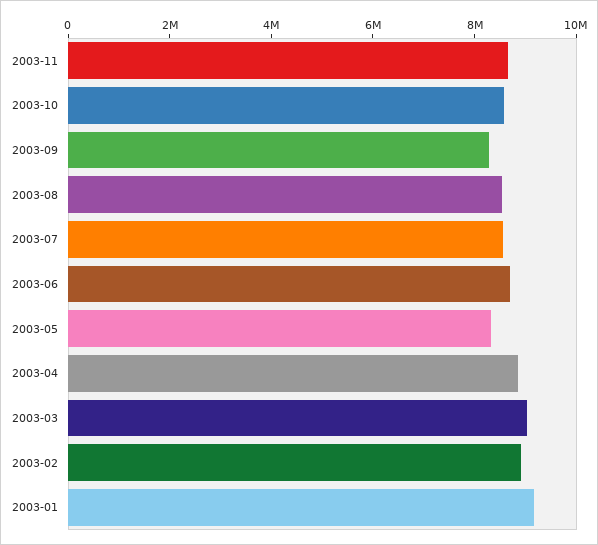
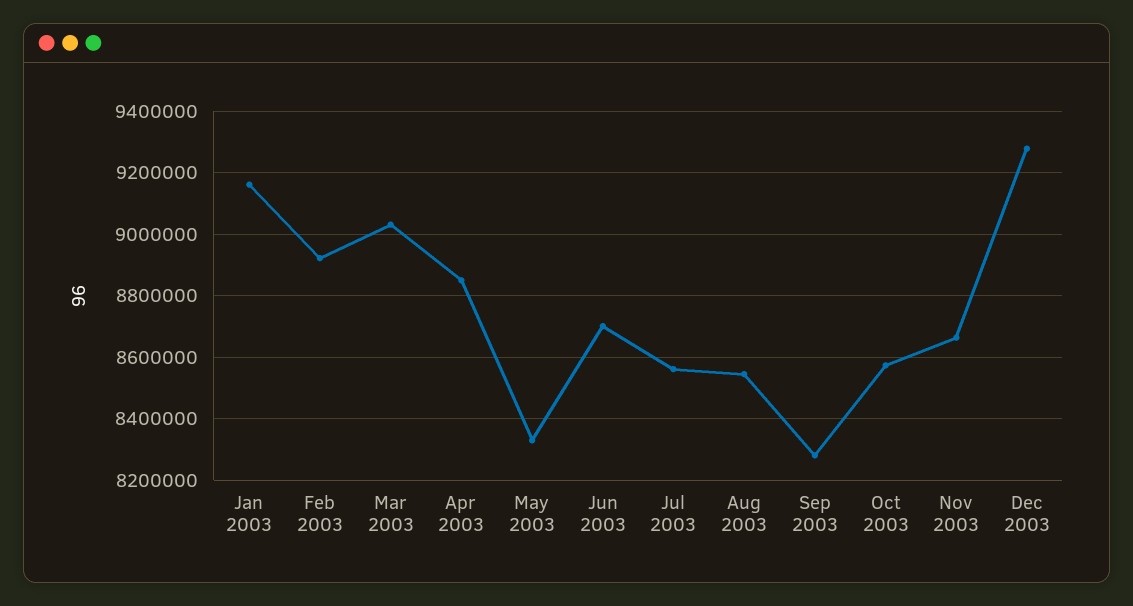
Dec 2003: none -> 9280000

